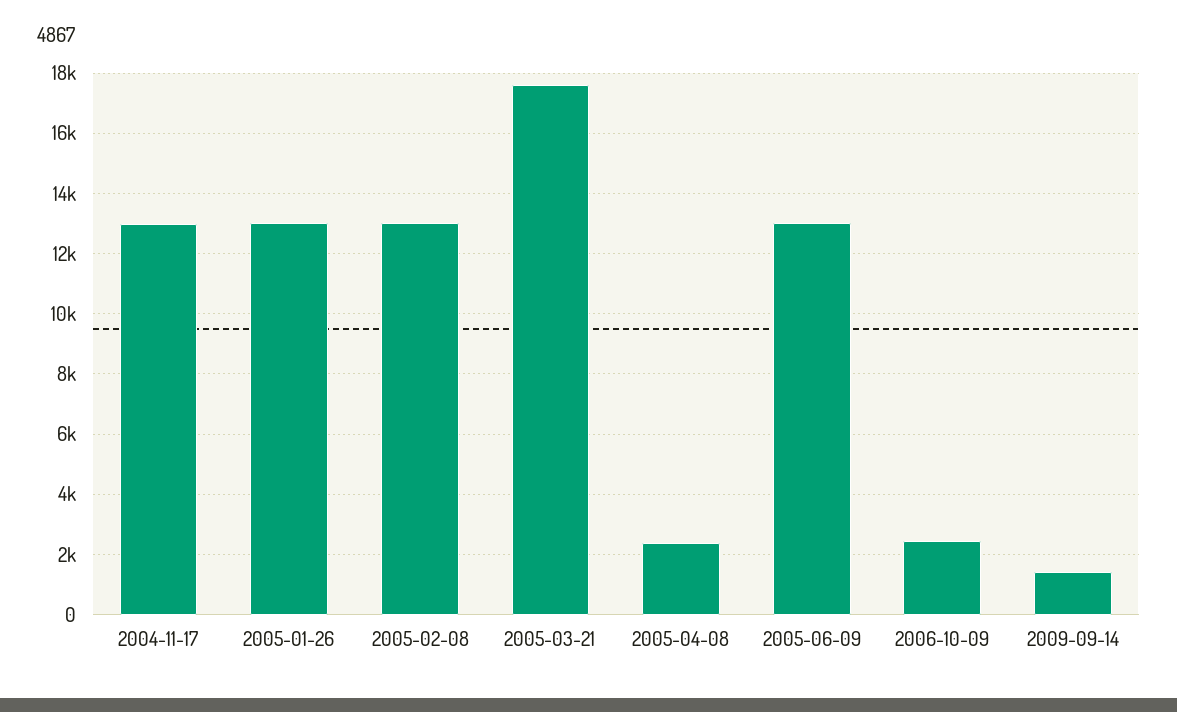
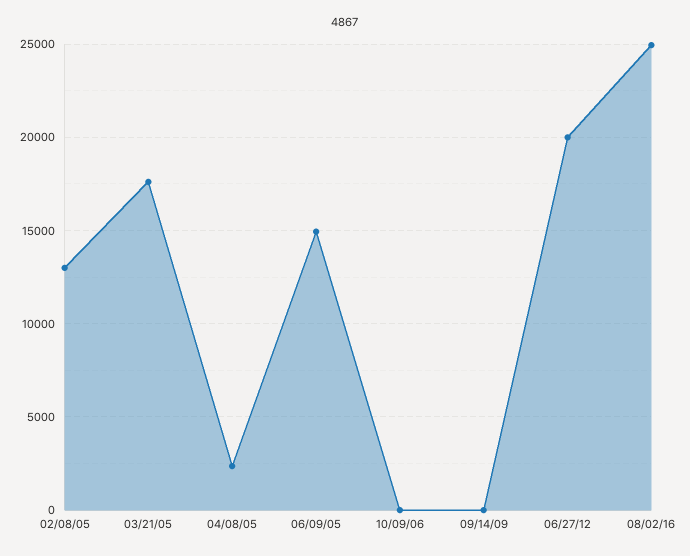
2004-11-17: 13000 -> none
2005-01-26: 13000 -> none
2005-06-09: 13000 -> 15000
2006-10-09: 2400 -> 0
2009-09-14: 1400 -> 0
06/27/12: none -> 20000
08/02/16: none -> 25000

